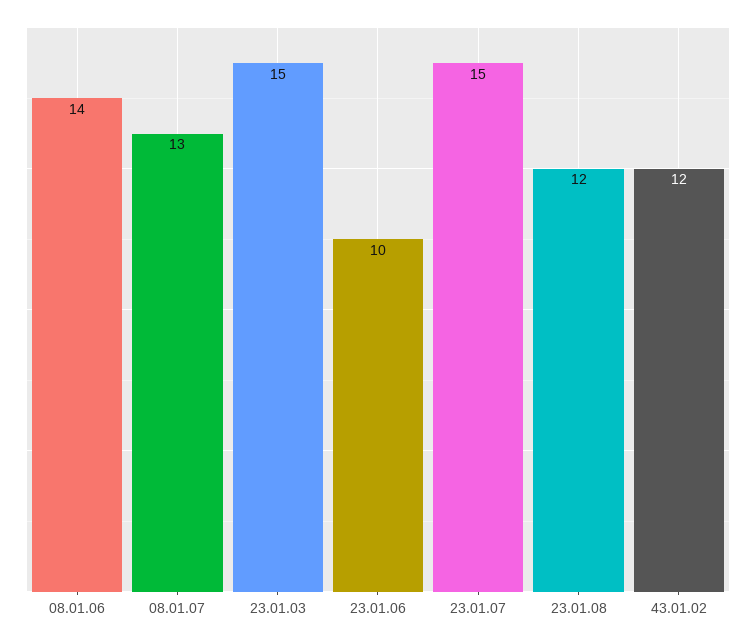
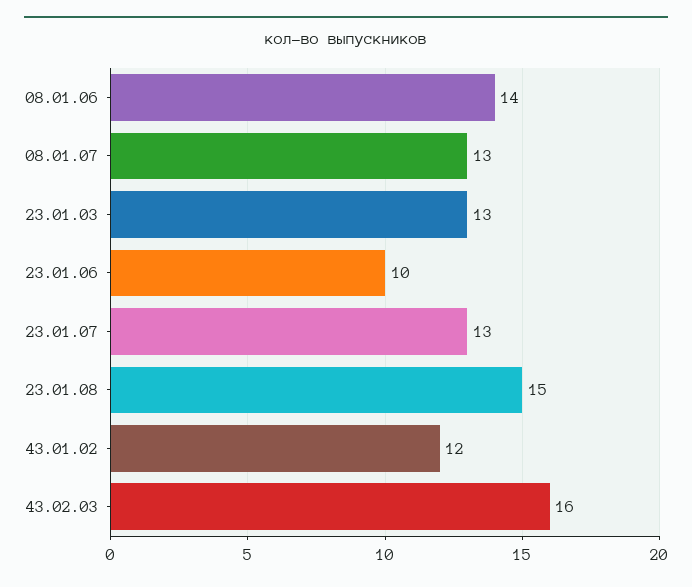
23.01.03: 15 -> 13
23.01.07: 15 -> 13
23.01.08: 12 -> 15
43.02.03: none -> 16

